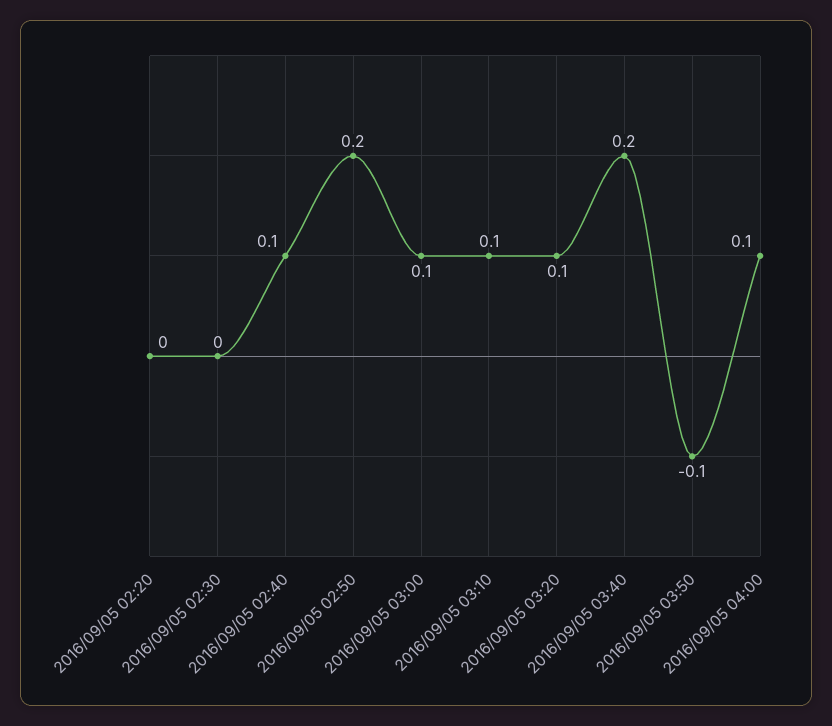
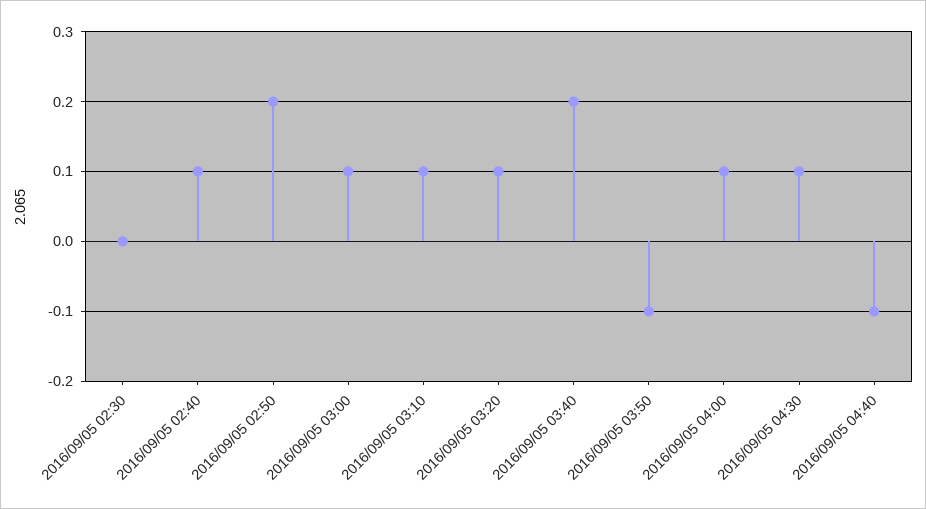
2016/09/05 02:20: 0 -> none
2016/09/05 04:30: none -> 0.1
2016/09/05 04:40: none -> -0.1

